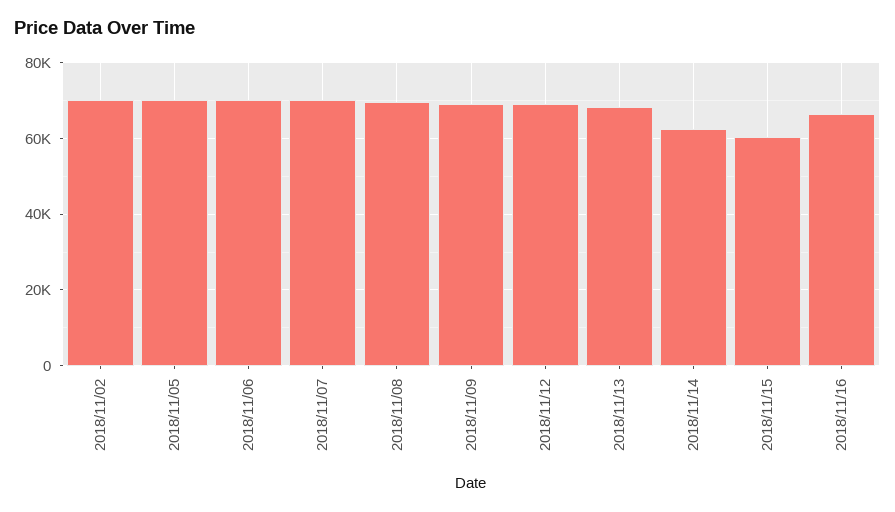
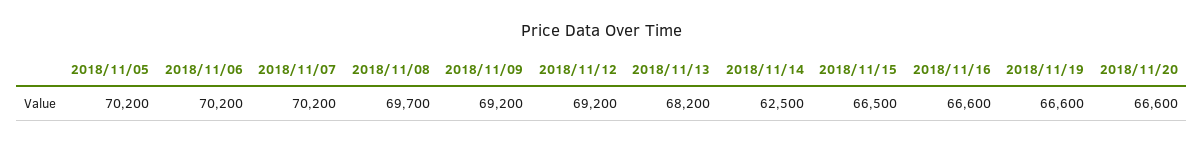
2018/11/02: 70000 -> none
2018/11/15: 60000 -> 66500
2018/11/19: none -> 66600
2018/11/20: none -> 66600

